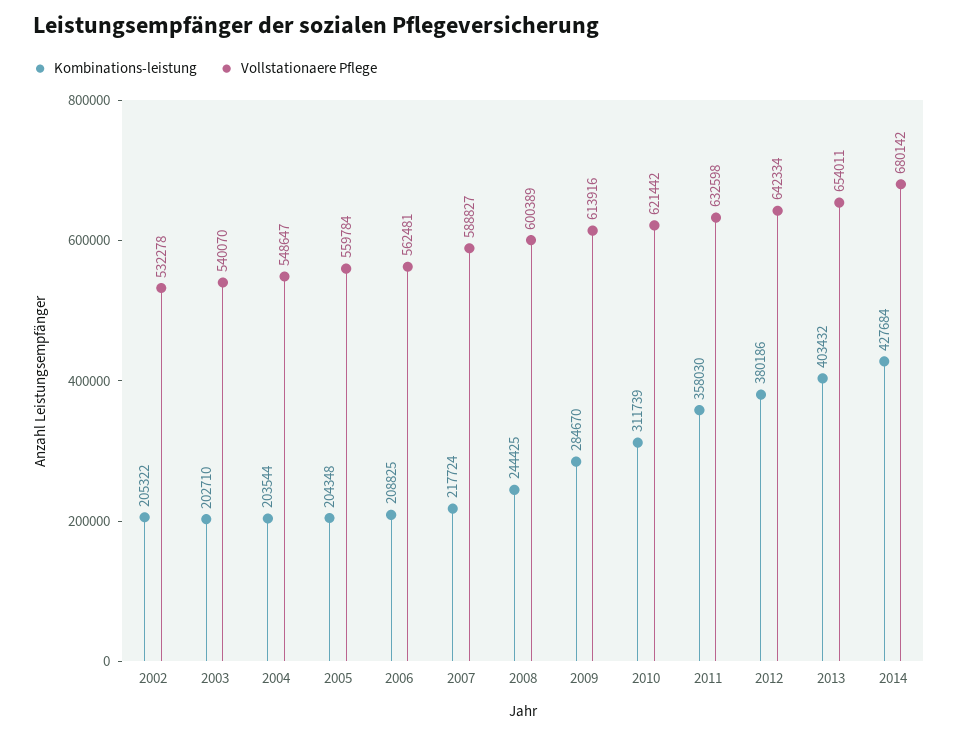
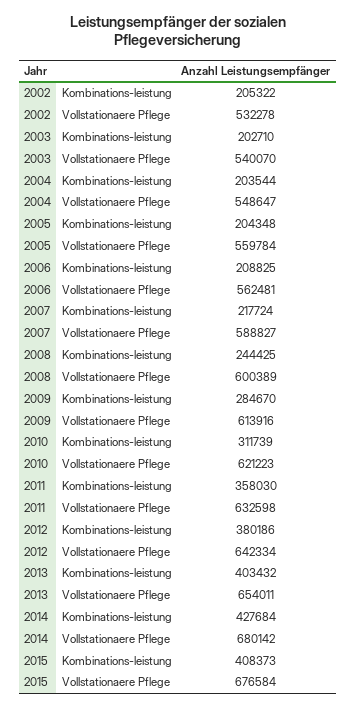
Vollstationaere Pflege, 2010: 621442 -> 621223
Kombinations-leistung, 2015: none -> 408373
Vollstationaere Pflege, 2015: none -> 676584

